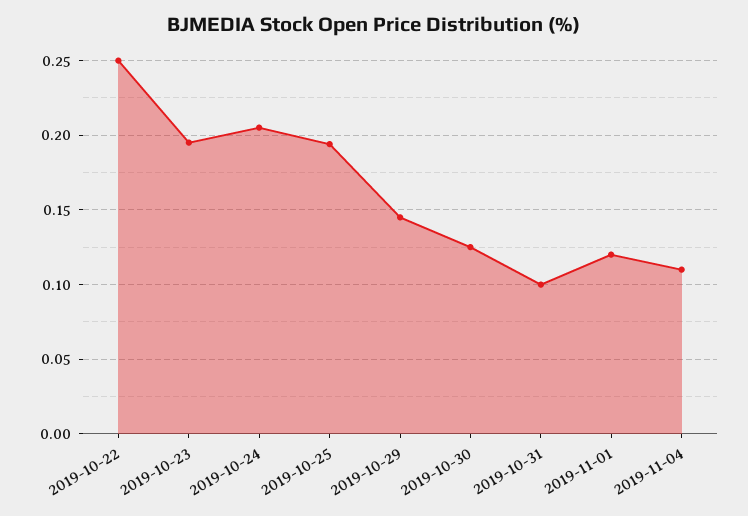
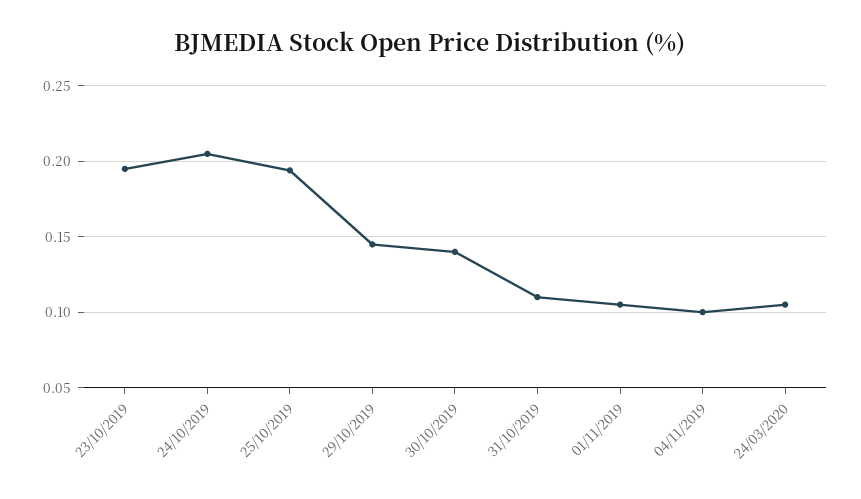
2019-10-22: 0.25 -> none
2019-10-30: 0.125 -> 0.14
2019-10-31: 0.1 -> 0.11
2019-11-01: 0.12 -> 0.105
2019-11-04: 0.11 -> 0.1
24/03/2020: none -> 0.105

